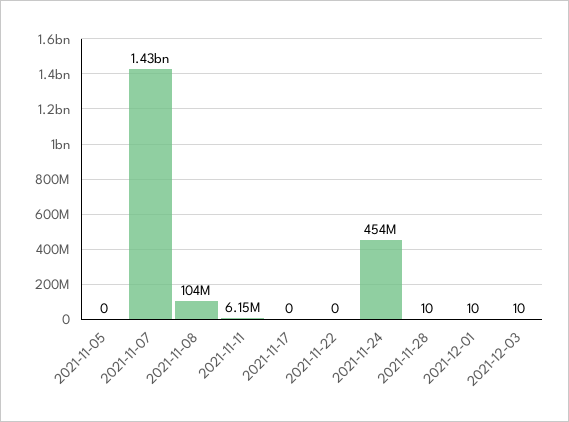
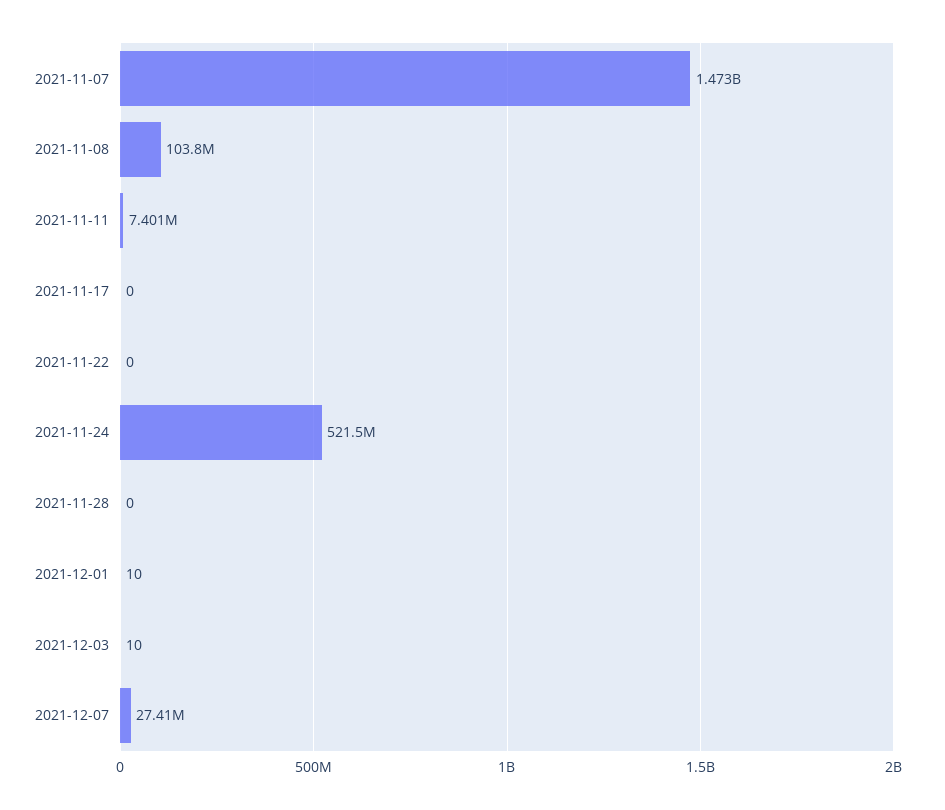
2021-11-05: 0 -> none
2021-11-07: 1430000000 -> 1473000000
2021-11-11: 6150000 -> 7401000
2021-11-24: 454000000 -> 521500000
2021-11-28: 10 -> 0
2021-12-07: none -> 27410000

